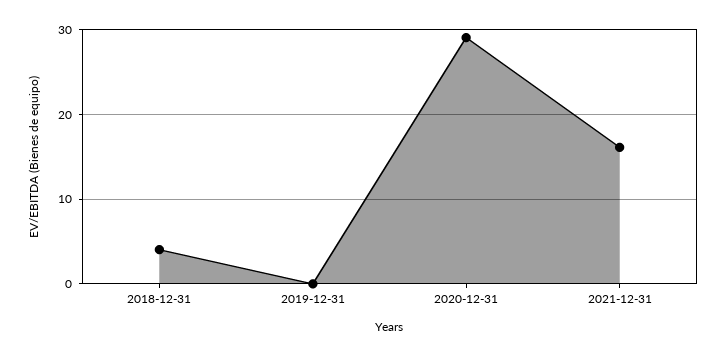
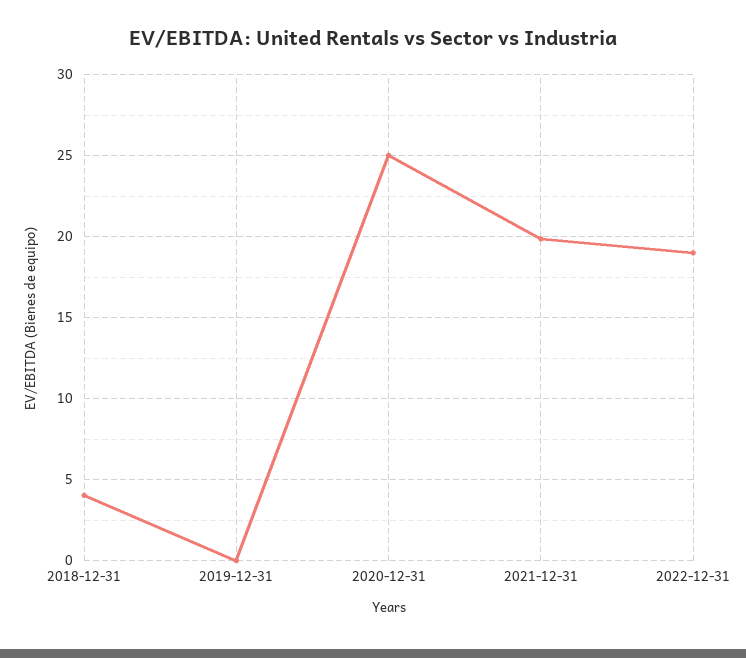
2020-12-31: 29 -> 25
2021-12-31: 16 -> 20
2022-12-31: none -> 19

